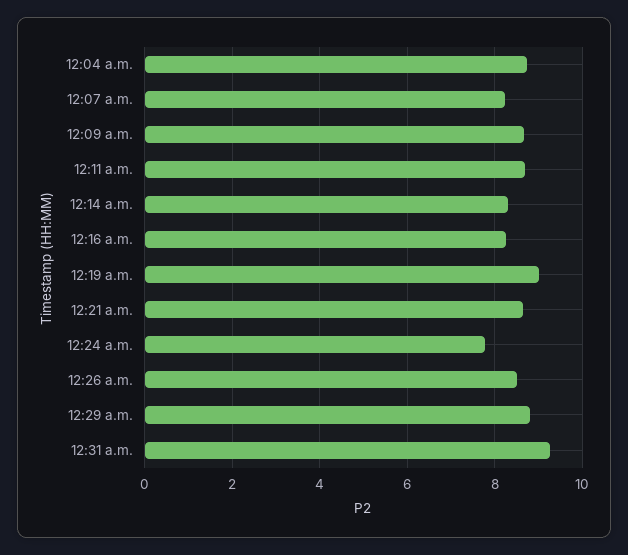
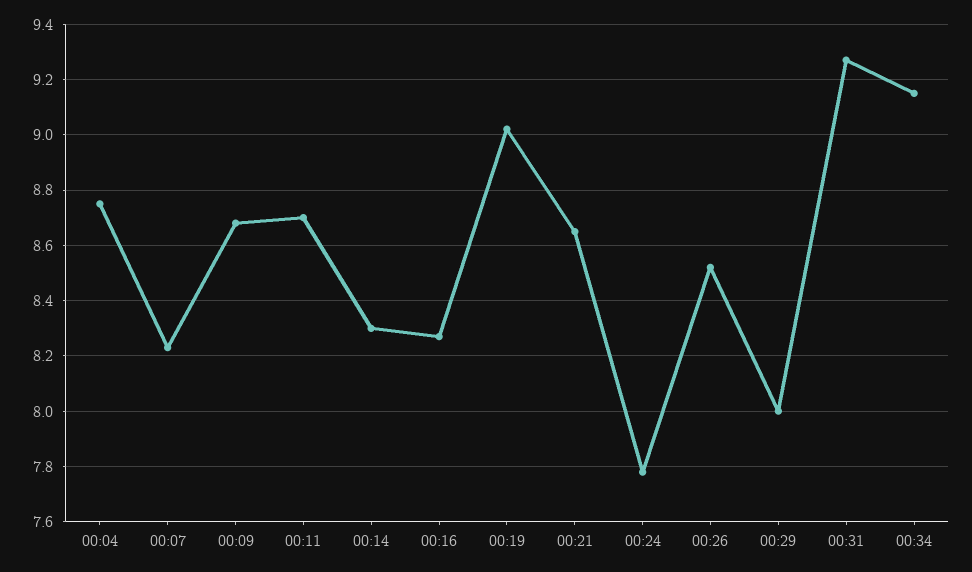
12:29 a.m.: 8.8 -> 8
00:34: none -> 9.15

